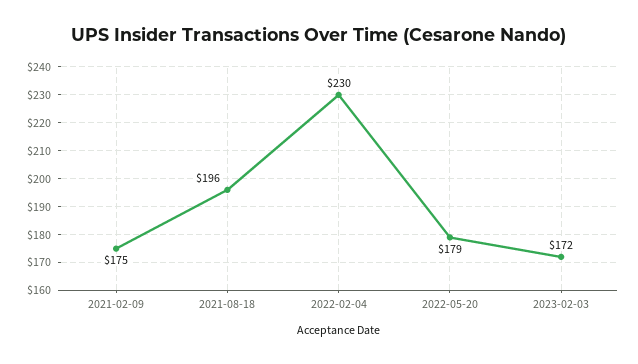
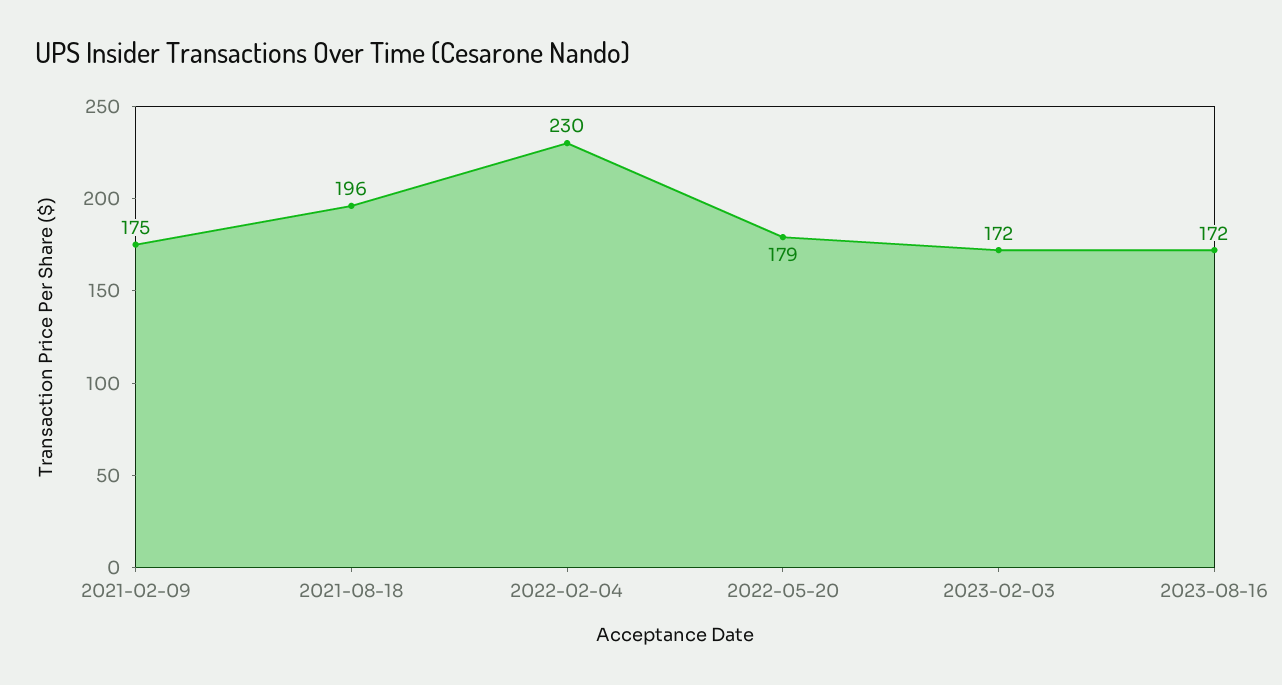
2023-08-16: none -> 172

